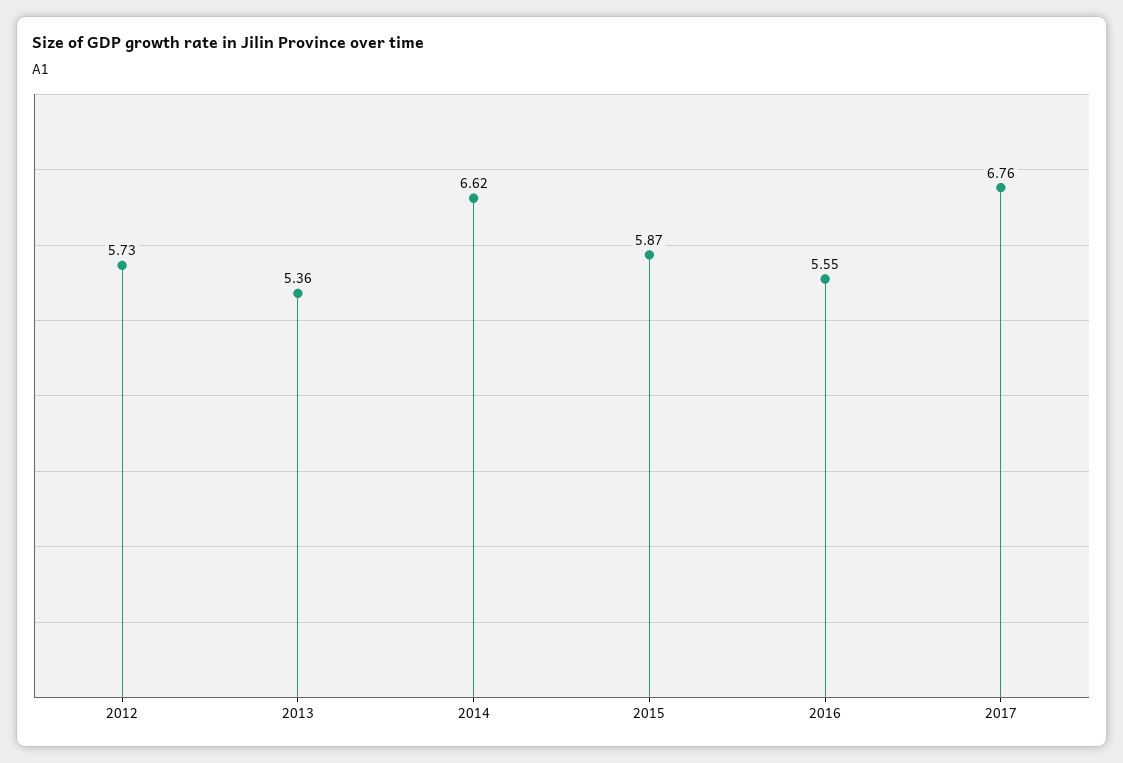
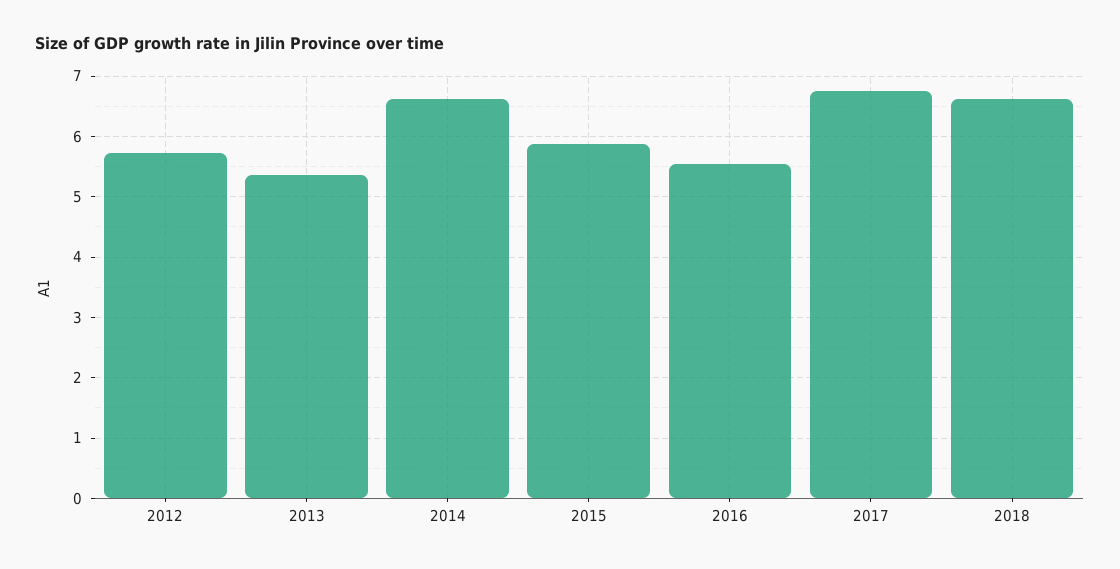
2018: none -> 6.6

